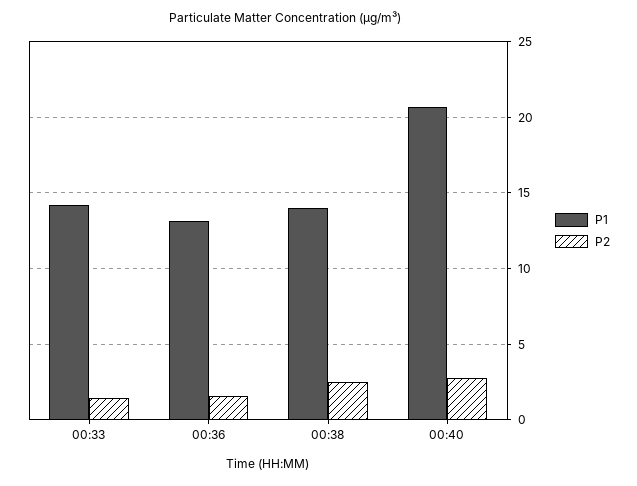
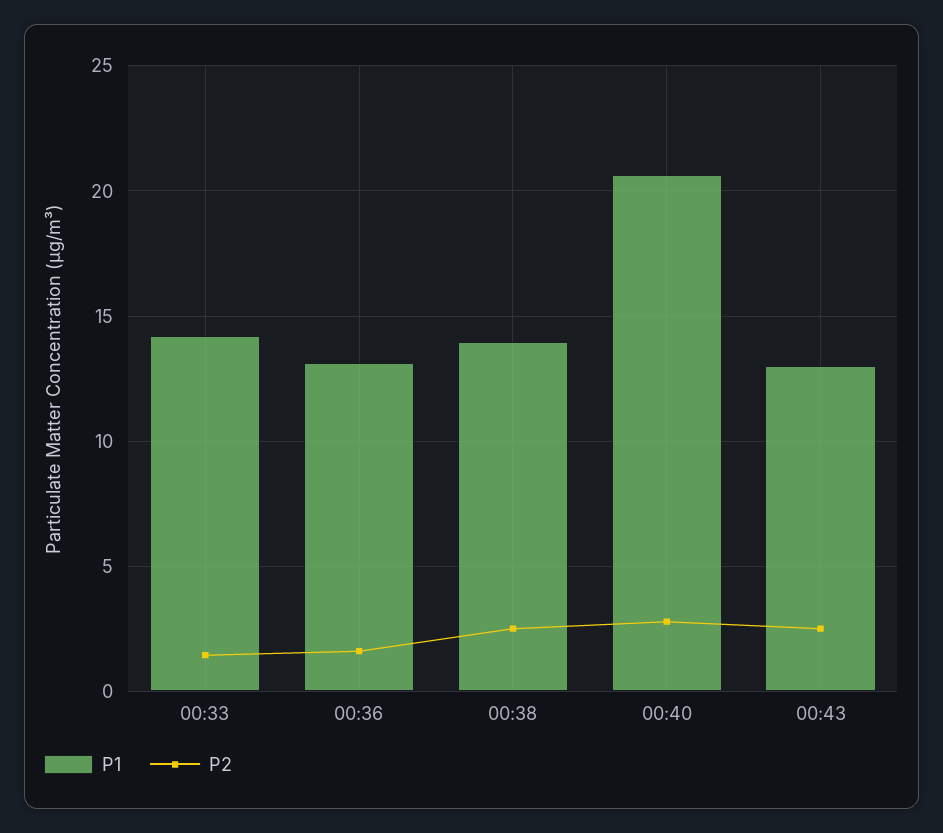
P1, 00:43: none -> 13
P2, 00:43: none -> 2.5

